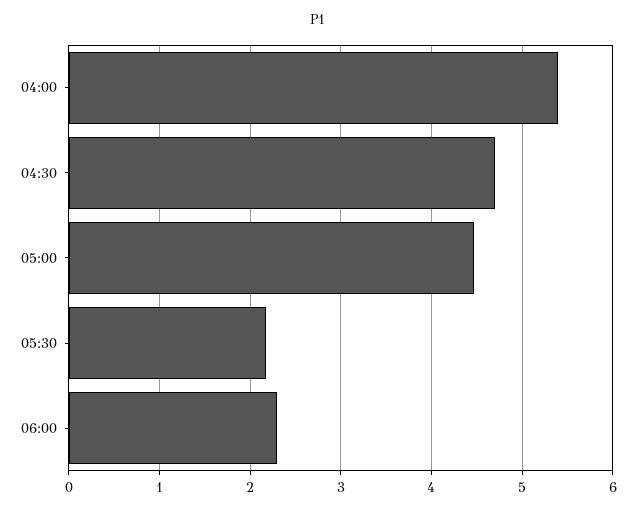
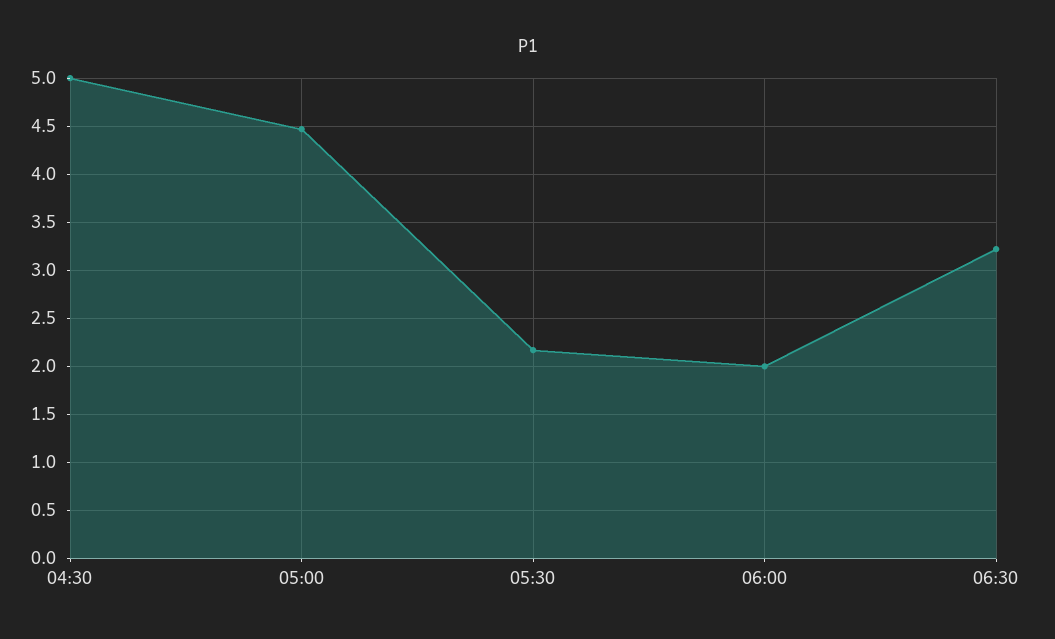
04:00: 5.4 -> none
04:30: 4.7 -> 5
06:00: 2.3 -> 2
06:30: none -> 3.2

